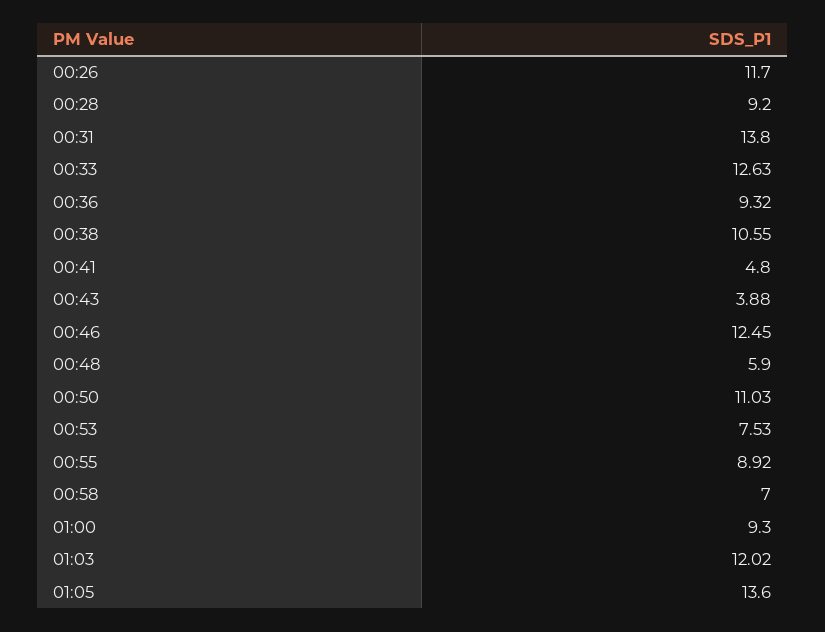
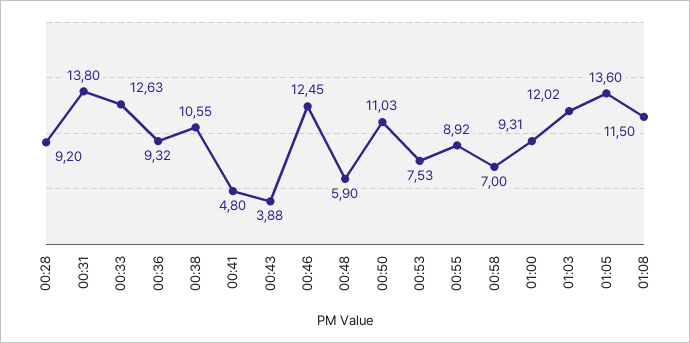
00:26: 11.7 -> none
01:00: 9.3 -> 9.31
01:08: none -> 11.5

